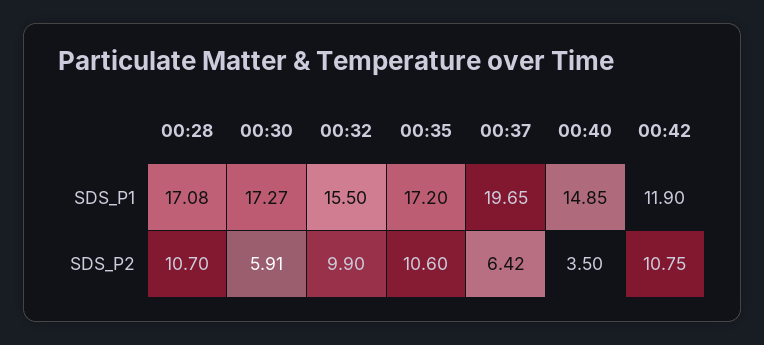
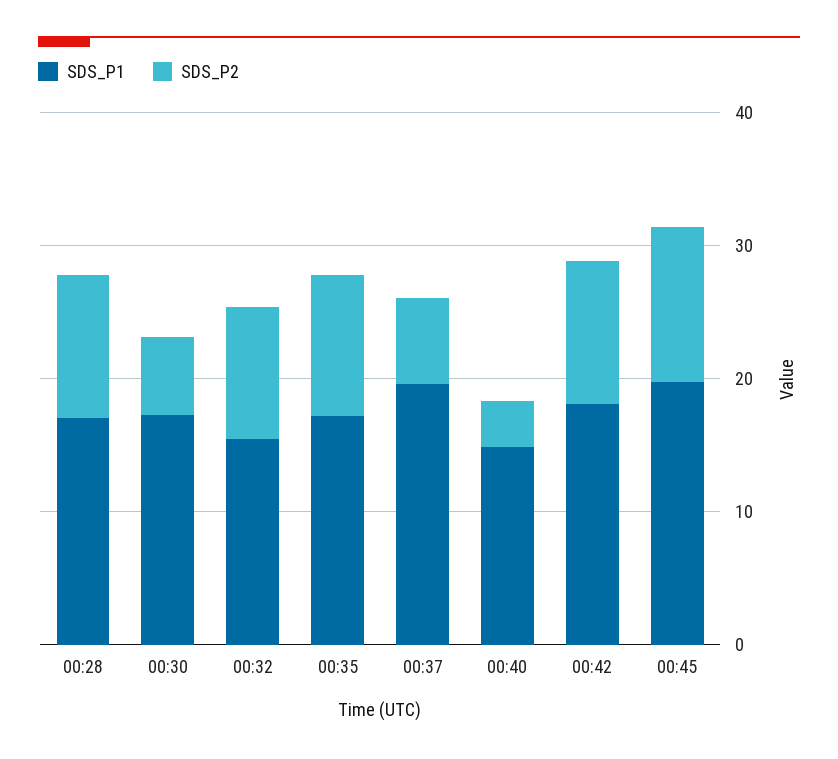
SDS_P1, 00:42: 11.9 -> 18
SDS_P1, 00:45: none -> 20
SDS_P2, 00:45: none -> 12

